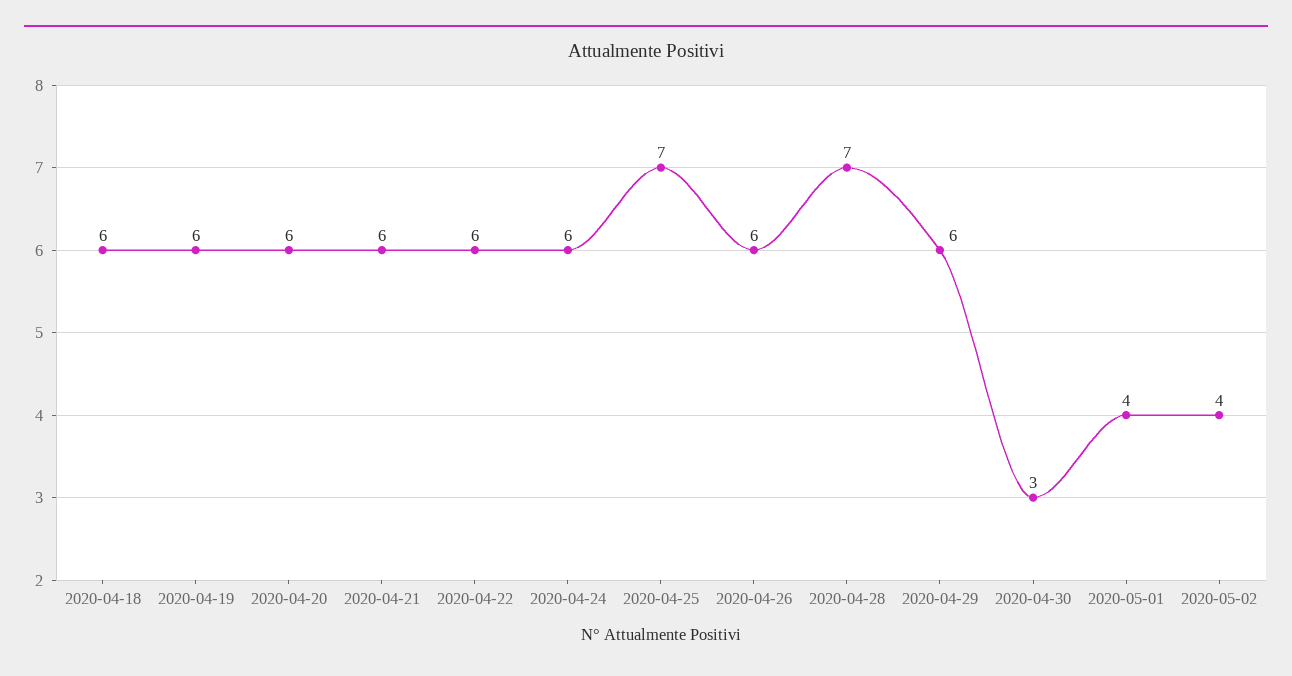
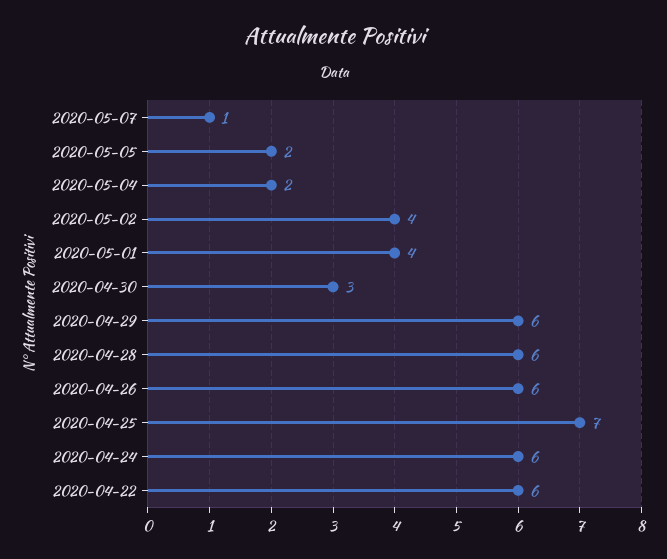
2020-04-18: 6 -> none
2020-04-19: 6 -> none
2020-04-20: 6 -> none
2020-04-21: 6 -> none
2020-04-28: 7 -> 6
2020-05-07: none -> 1
2020-05-05: none -> 2
2020-05-04: none -> 2

